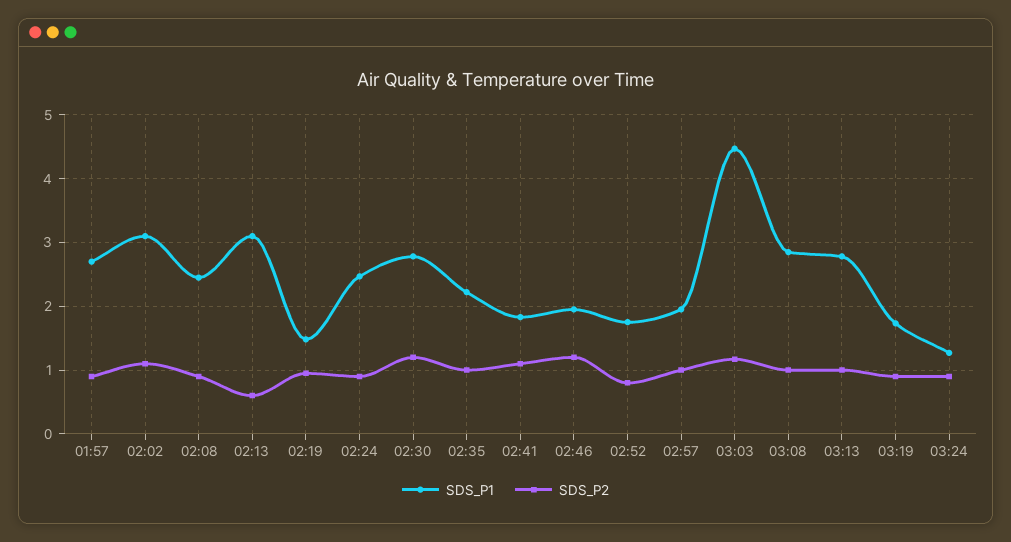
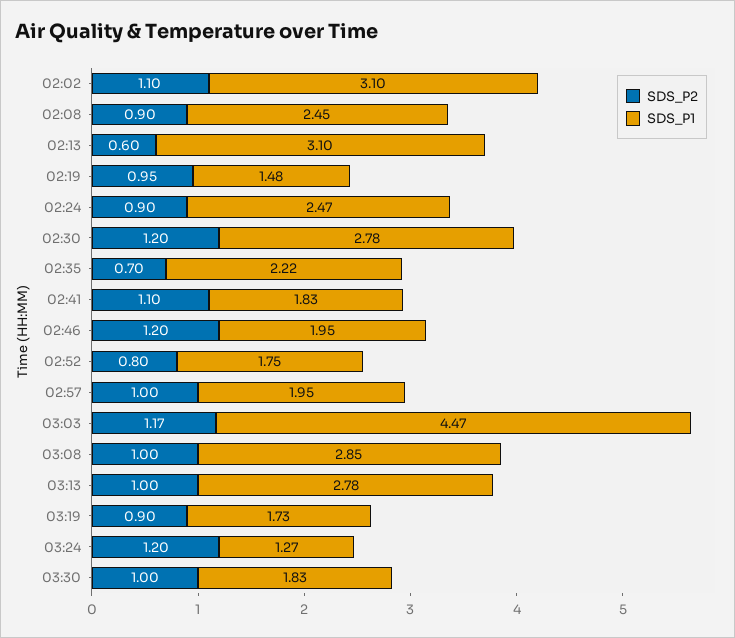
SDS_P1, 01:57: 2.7 -> none
SDS_P2, 01:57: 0.9 -> none
SDS_P2, 02:35: 1 -> 0.7
SDS_P2, 03:24: 0.9 -> 1.2
SDS_P2, 03:30: none -> 1
SDS_P1, 03:30: none -> 1.83

